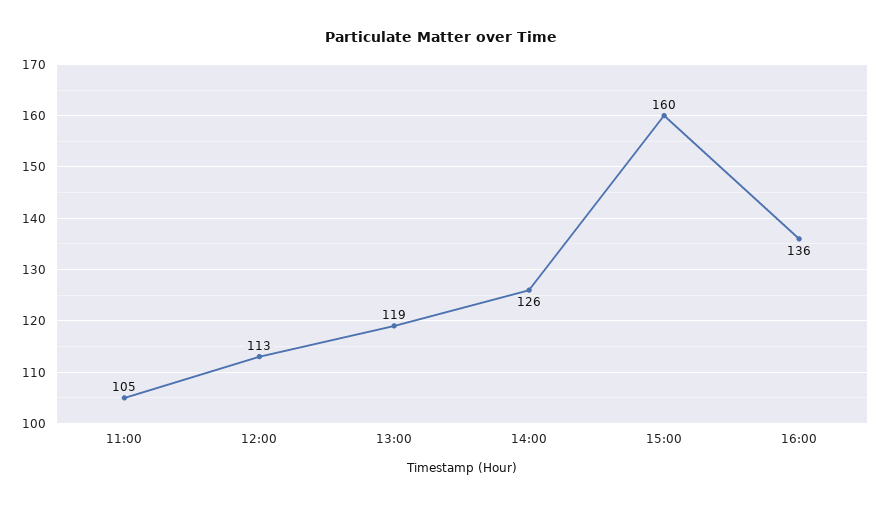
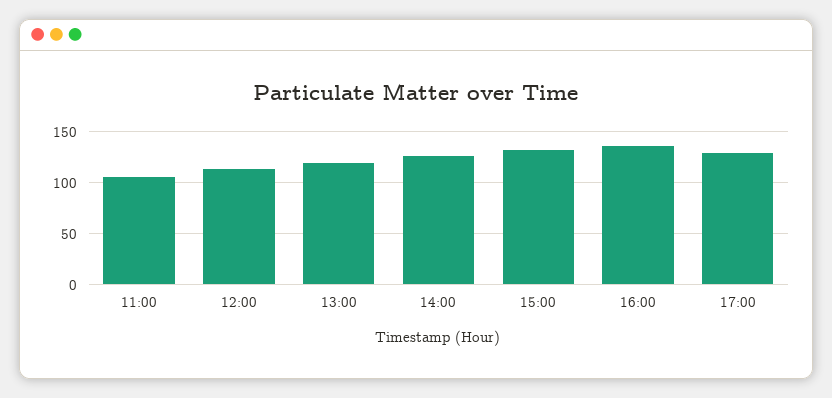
15:00: 160 -> 130
17:00: none -> 130

